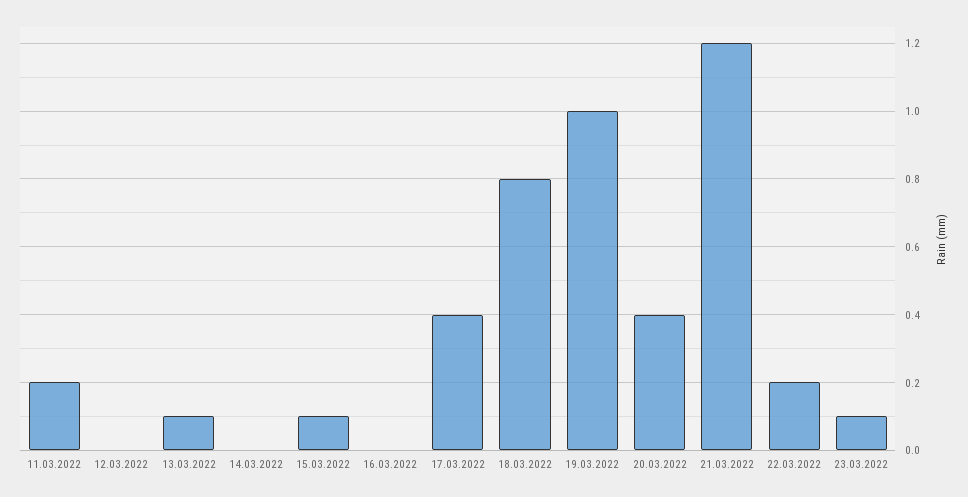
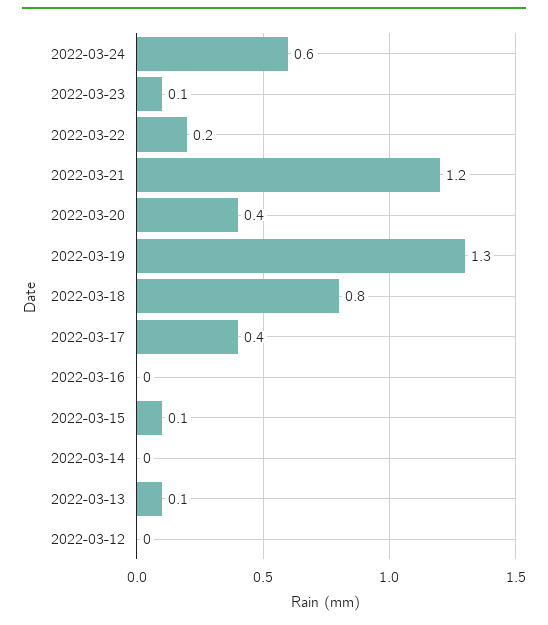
11.03.2022: 0.2 -> none
19.03.2022: 1 -> 1.3
2022-03-24: none -> 0.6

